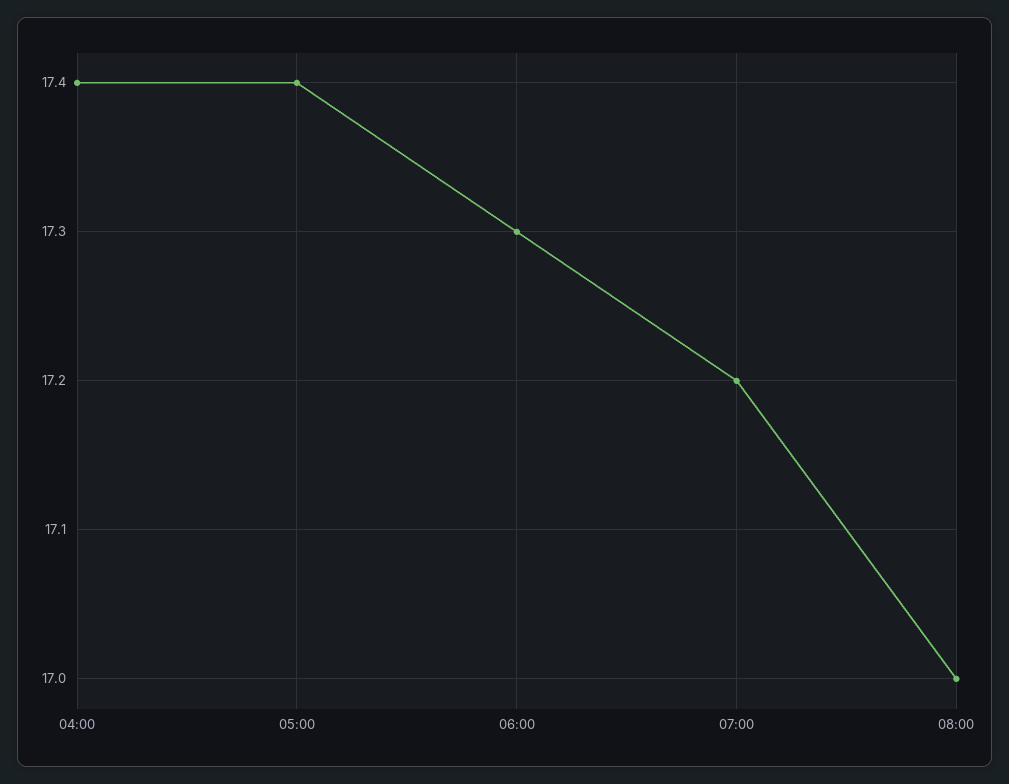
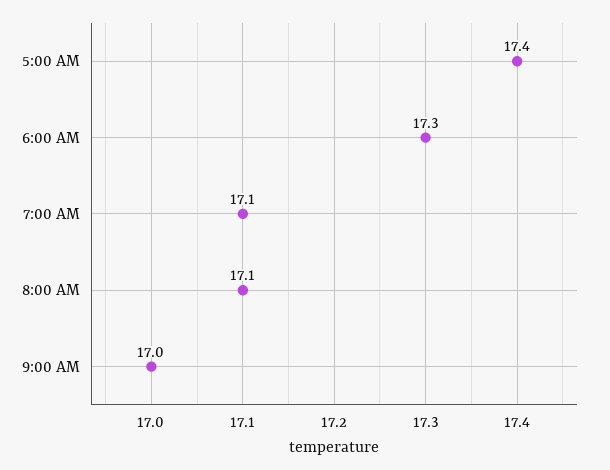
04:00: 17.4 -> none
07:00: 17.2 -> 17.1
08:00: 17 -> 17.1
9:00 AM: none -> 17

